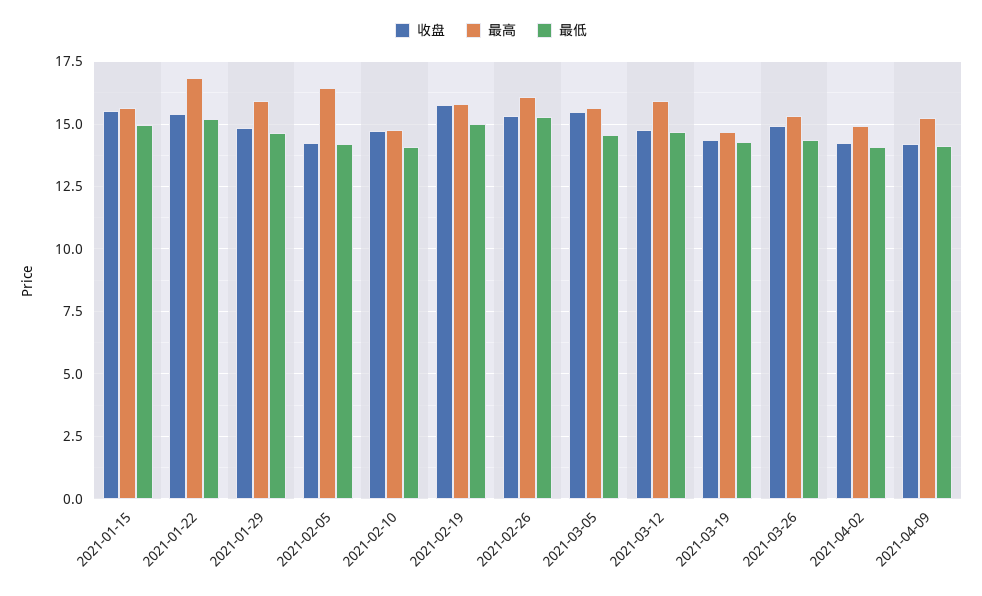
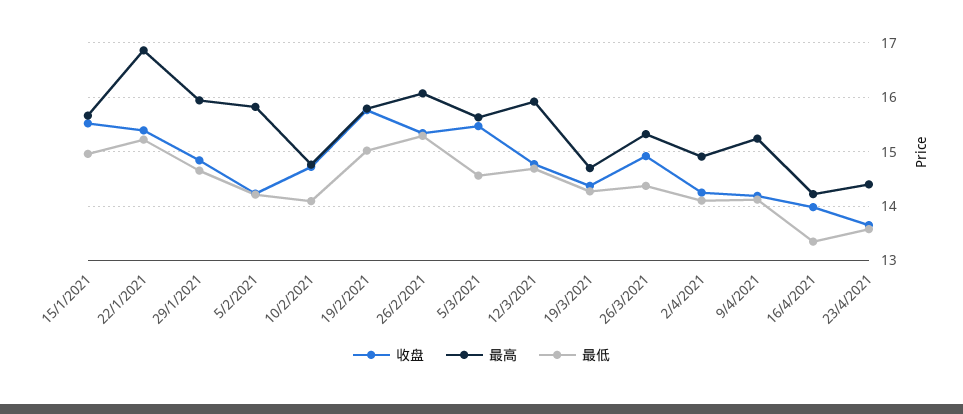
最高, 2021-02-05: 16.5 -> 15.8
收盘, 16/4/2021: none -> 14
最高, 16/4/2021: none -> 14.2
最低, 16/4/2021: none -> 13.4
收盘, 23/4/2021: none -> 13.6
最高, 23/4/2021: none -> 14.4
最低, 23/4/2021: none -> 13.6

